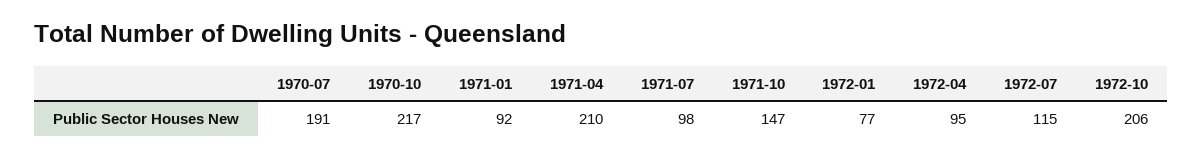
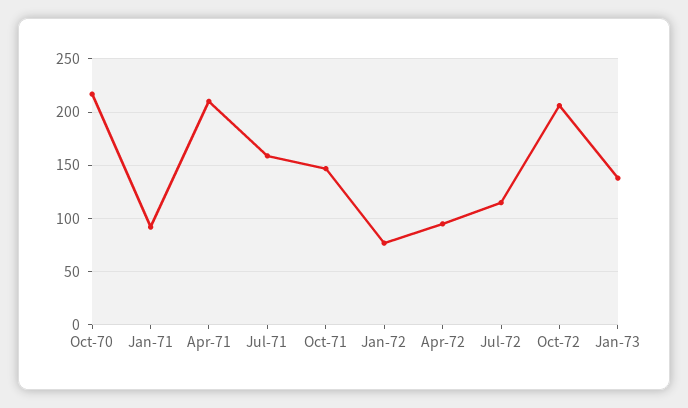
1970-07: 191 -> none
1971-07: 98 -> 160
Jan-73: none -> 140

